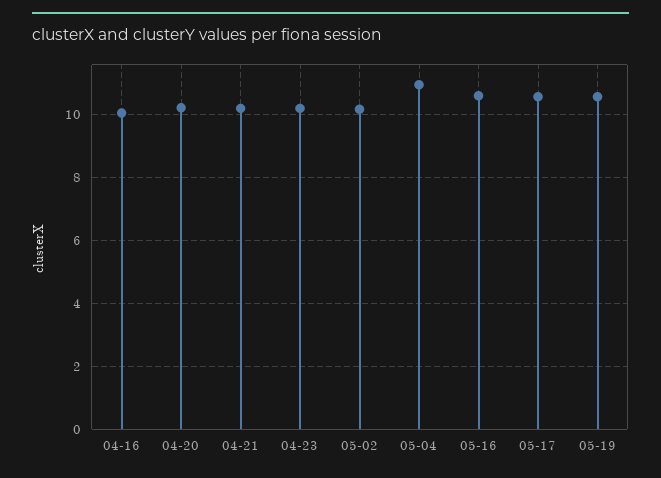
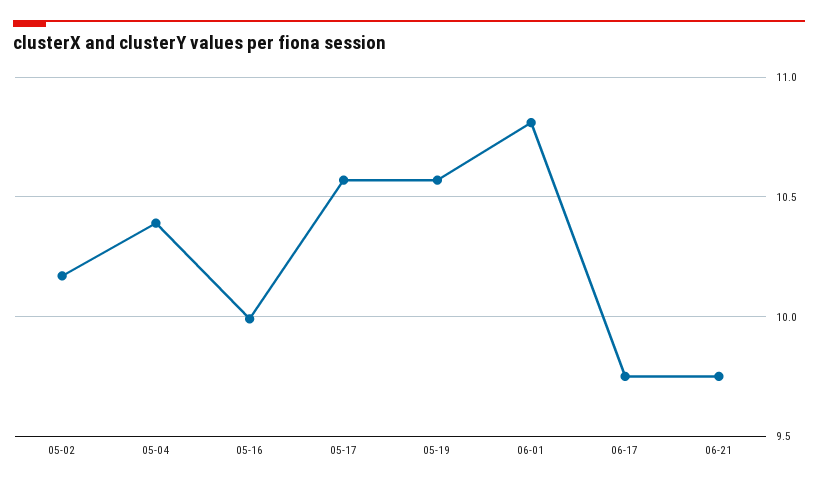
04-16: 10 -> none
04-20: 10.2 -> none
04-21: 10.2 -> none
04-23: 10.2 -> none
05-04: 11 -> 10.4
05-16: 10.6 -> 10
06-01: none -> 10.8
06-17: none -> 9.75
06-21: none -> 9.75

